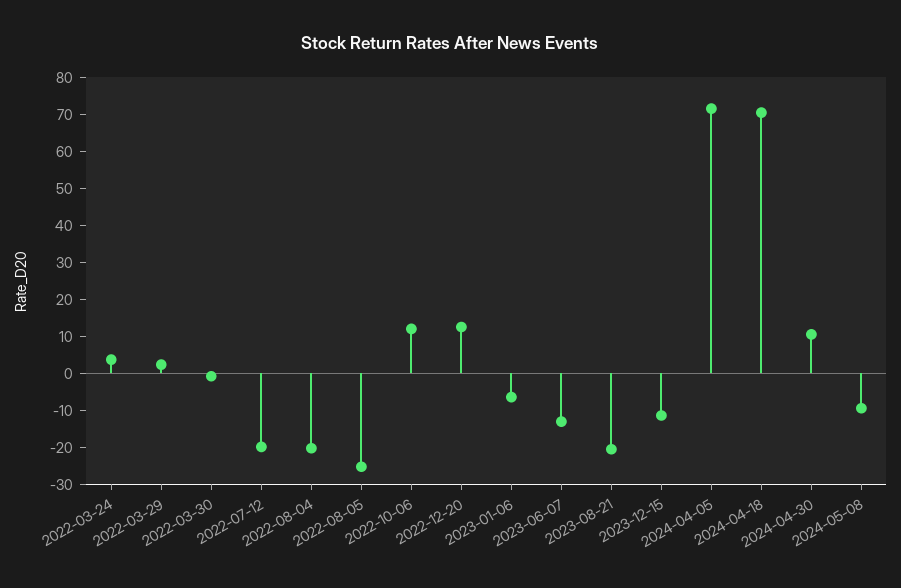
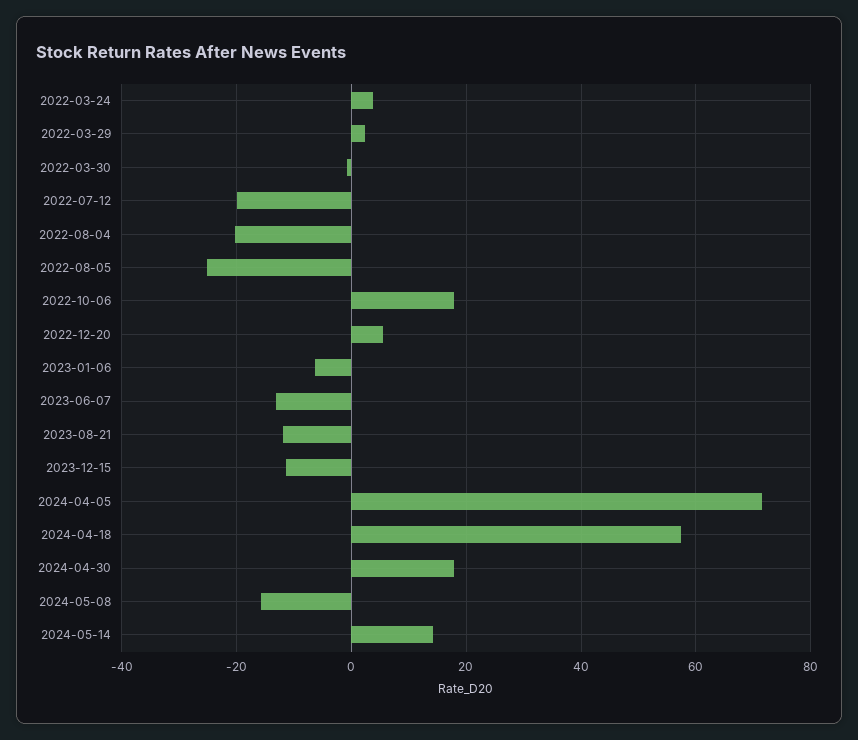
2022-10-06: 12.5 -> 18
2022-12-20: 12.5 -> 6
2023-08-21: -20 -> -12
2024-04-18: 70 -> 58
2024-04-30: 10 -> 18
2024-05-08: -10 -> -16
2024-05-14: none -> 14

